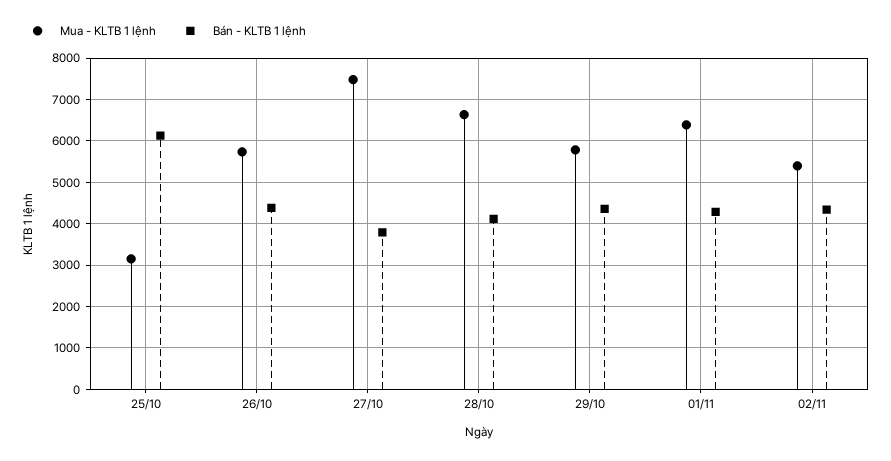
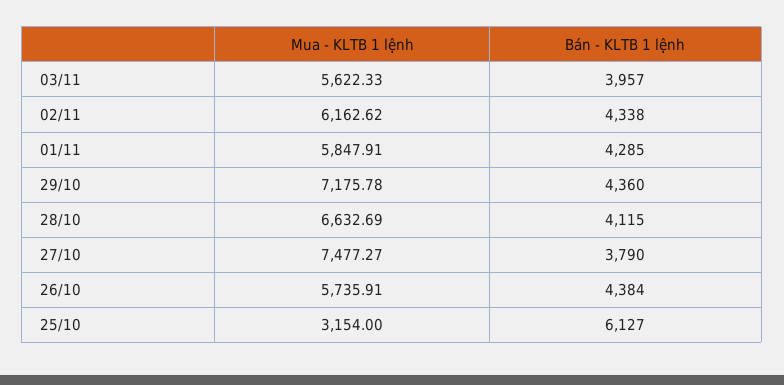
Mua - KLTB 1 lệnh, 29/10: 5800 -> 7175.78
Mua - KLTB 1 lệnh, 01/11: 6400 -> 5847.91
Mua - KLTB 1 lệnh, 02/11: 5400 -> 6162.62
Mua - KLTB 1 lệnh, 03/11: none -> 5622.33
Bán - KLTB 1 lệnh, 03/11: none -> 3957

